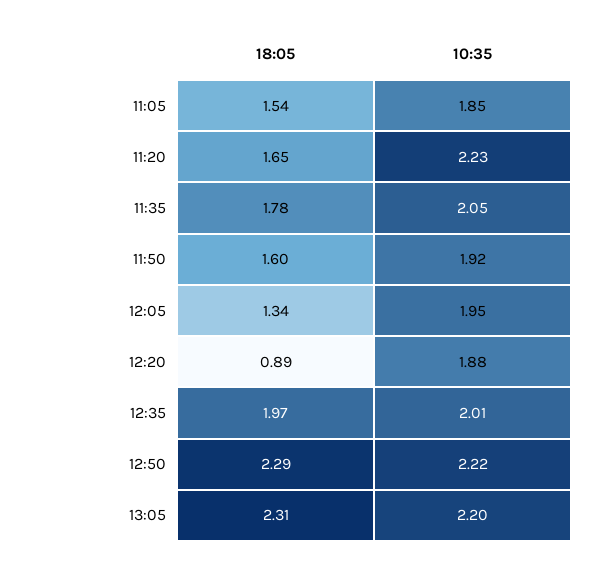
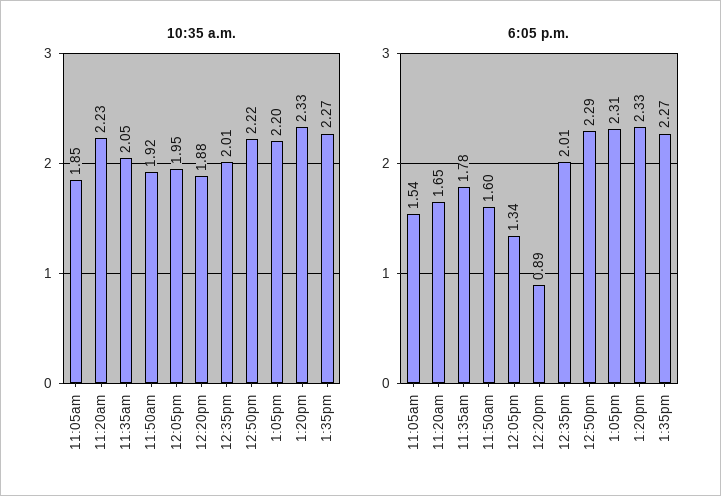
18:05, 12:35: 1.97 -> 2.01
10:35, 1:20pm: none -> 2.33
10:35, 1:35pm: none -> 2.27
18:05, 1:20pm: none -> 2.33
18:05, 1:35pm: none -> 2.27

